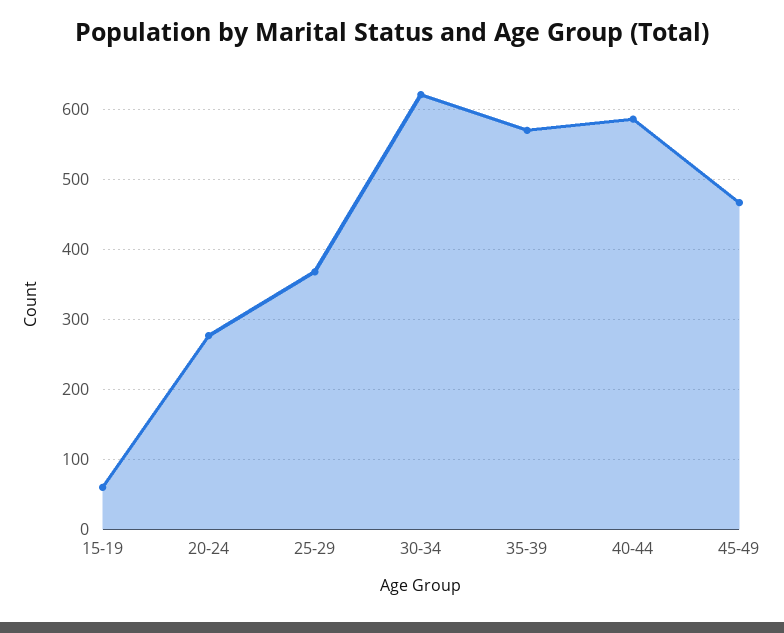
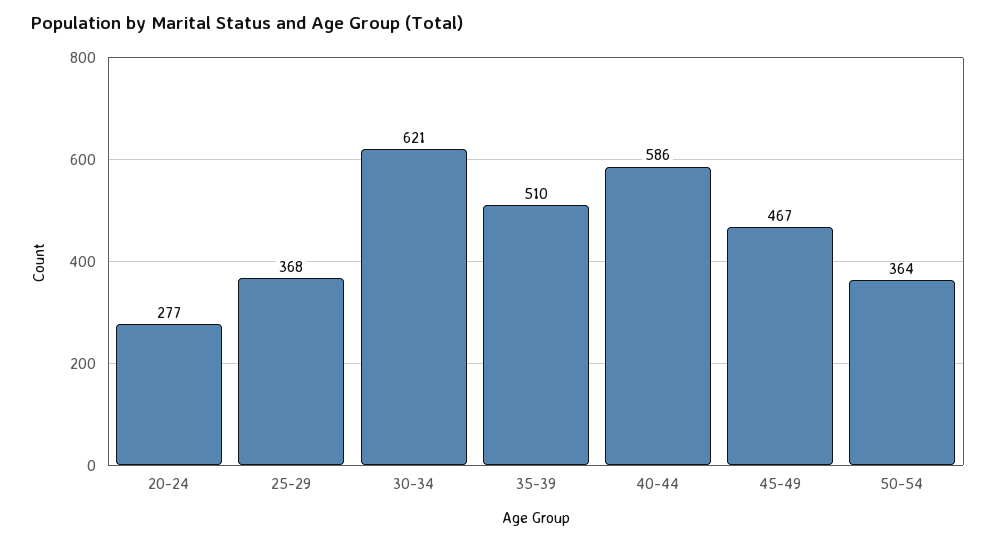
15-19: 60 -> none
35-39: 570 -> 510
50-54: none -> 364

